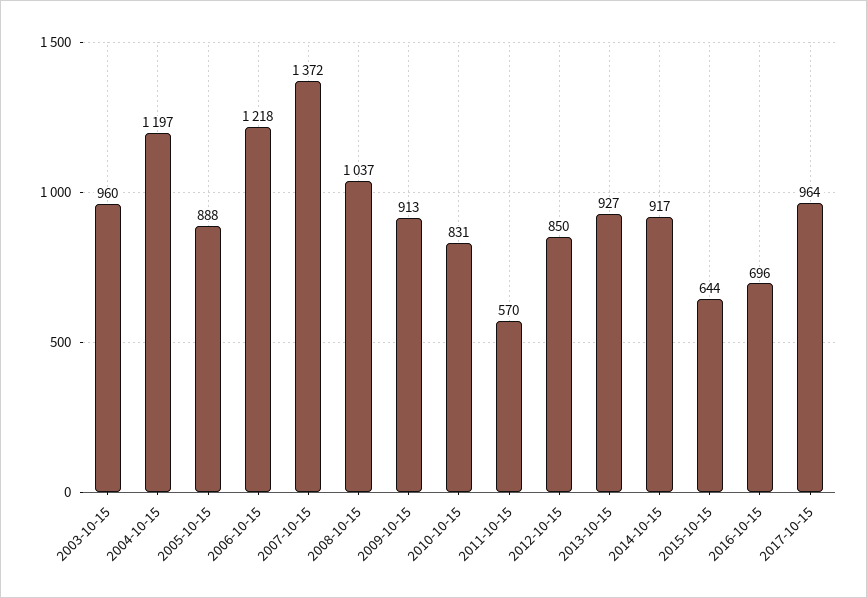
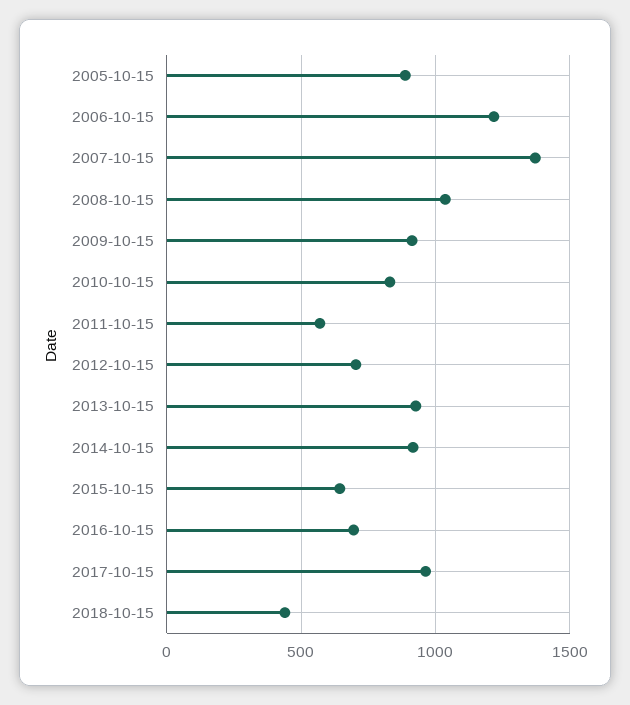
2003-10-15: 960 -> none
2004-10-15: 1197 -> none
2012-10-15: 850 -> 700
2018-10-15: none -> 450

